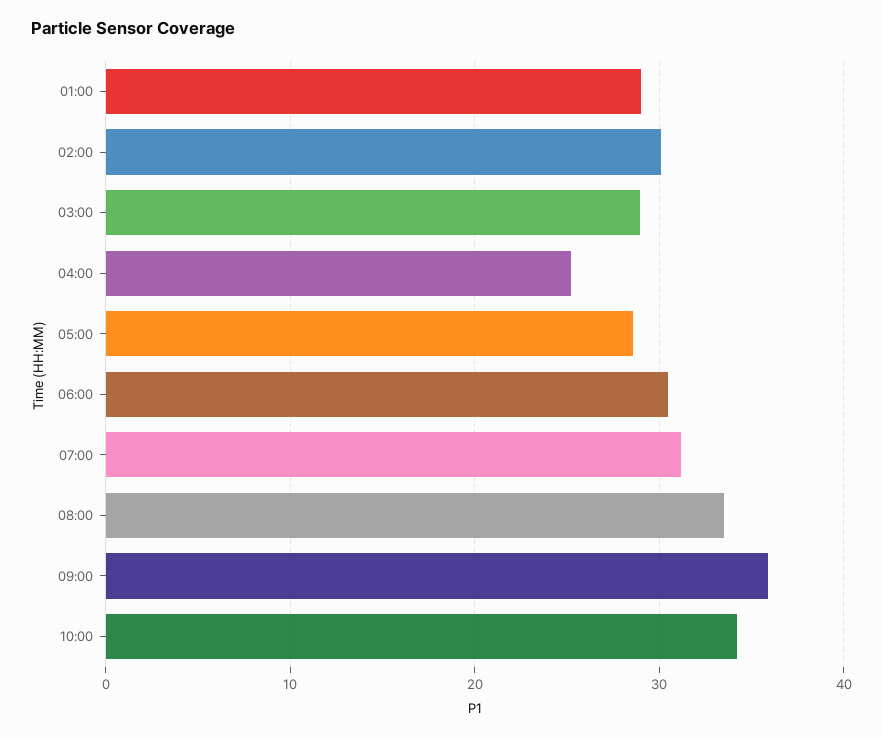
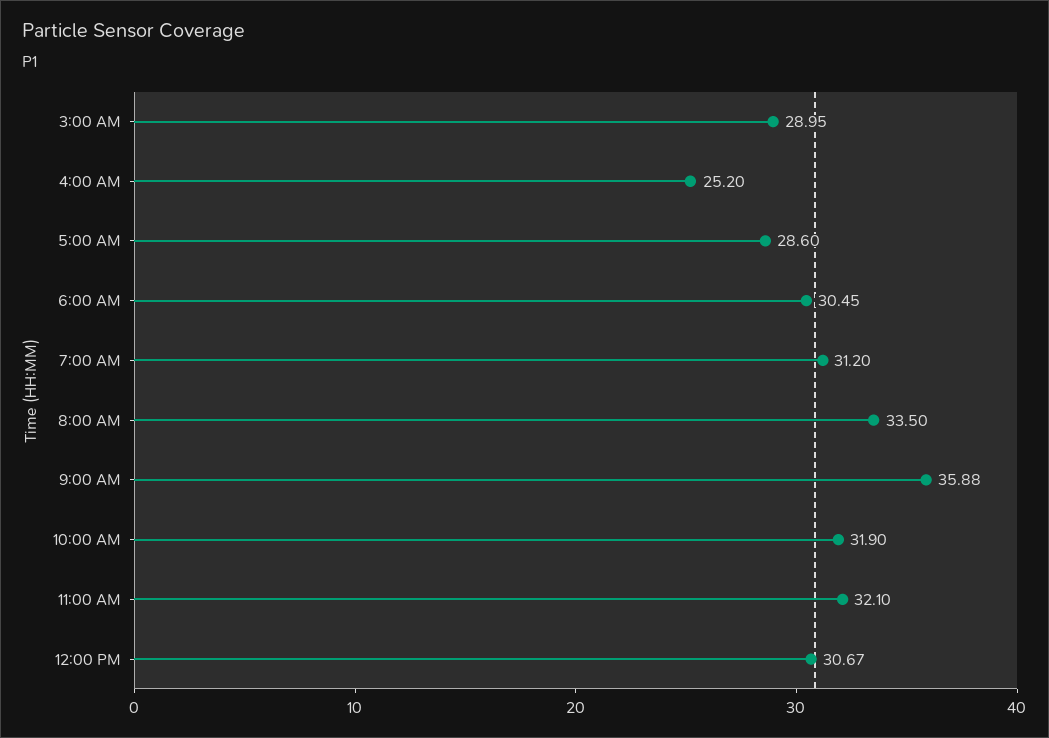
01:00: 29 -> none
02:00: 30 -> none
10:00: 34 -> 31.9
11:00 AM: none -> 32.1
12:00 PM: none -> 30.67

